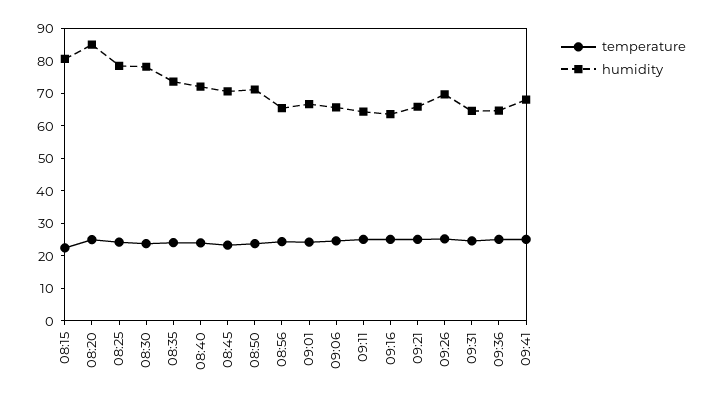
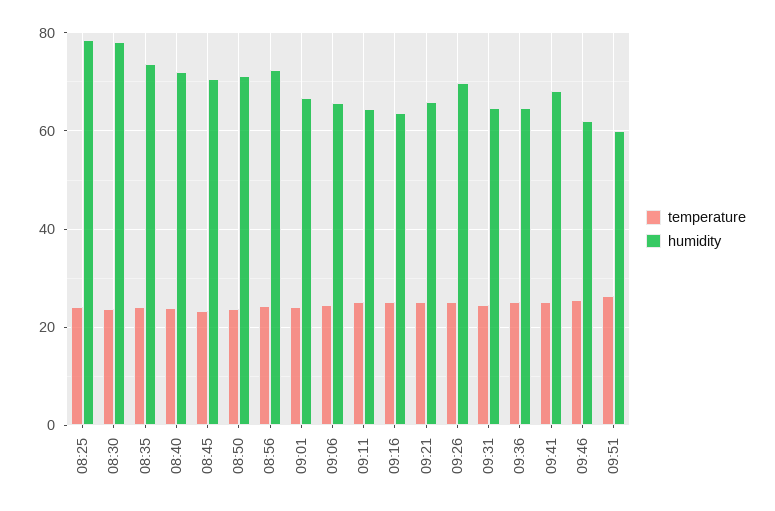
temperature, 08:15: 22.5 -> none
humidity, 08:15: 80 -> none
temperature, 08:20: 25 -> none
humidity, 08:20: 85 -> none
humidity, 08:56: 65 -> 72
temperature, 09:46: none -> 26
humidity, 09:46: none -> 62
temperature, 09:51: none -> 26
humidity, 09:51: none -> 60

